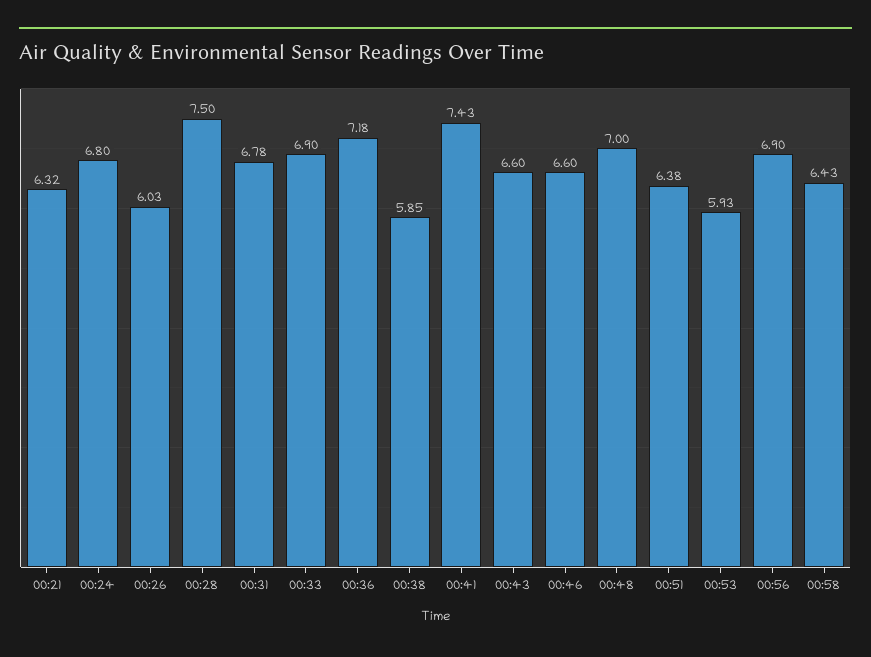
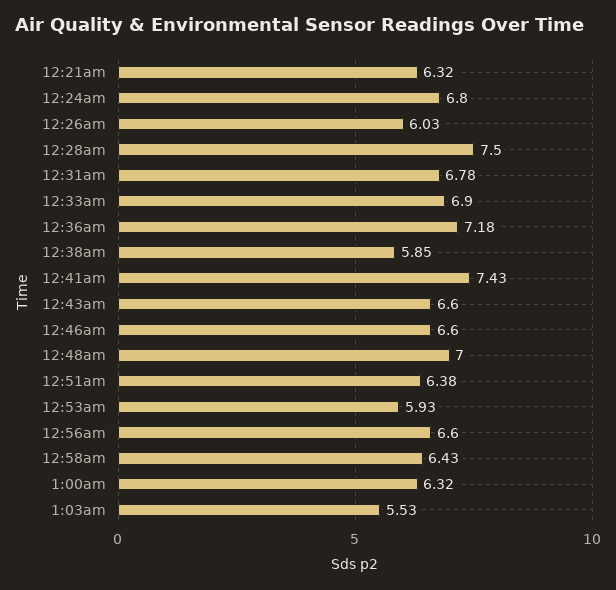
00:56: 6.9 -> 6.6
1:00am: none -> 6.32
1:03am: none -> 5.53

